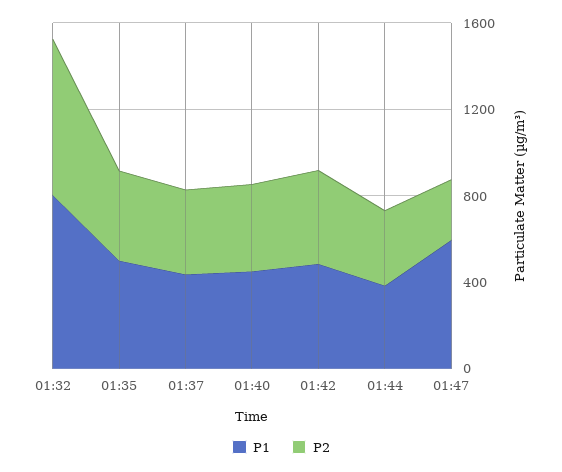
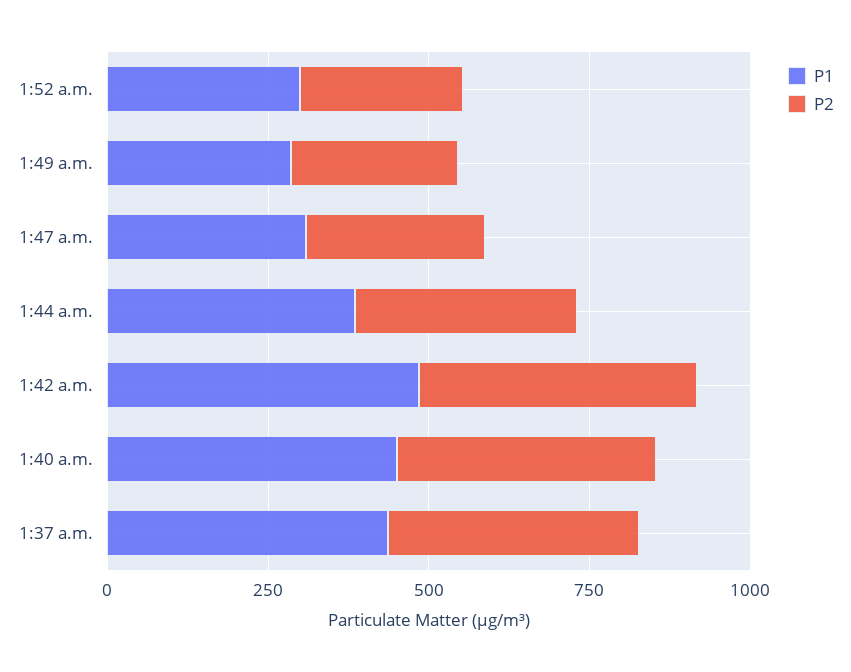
P1, 01:32: 800 -> none
P2, 01:32: 700 -> none
P1, 01:35: 500 -> none
P2, 01:35: 400 -> none
P1, 01:47: 600 -> 300
P1, 1:52 a.m.: none -> 300
P2, 1:52 a.m.: none -> 250
P1, 1:49 a.m.: none -> 300
P2, 1:49 a.m.: none -> 250

